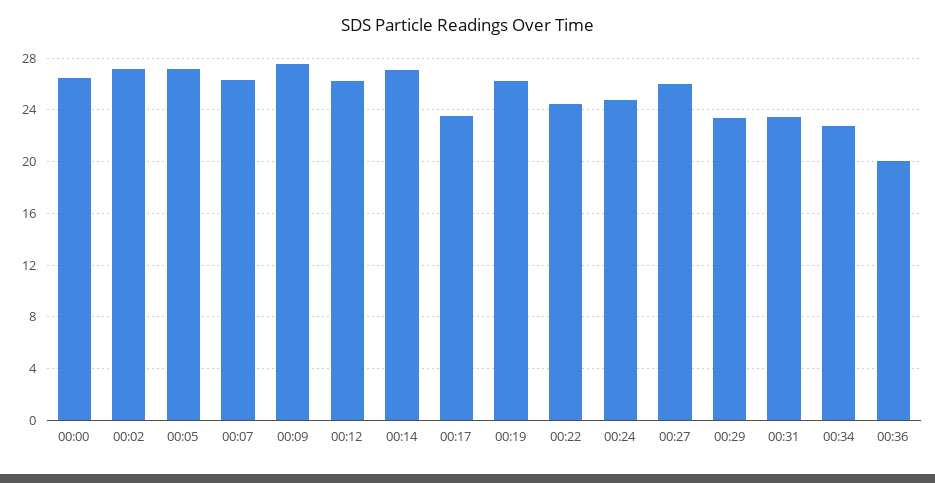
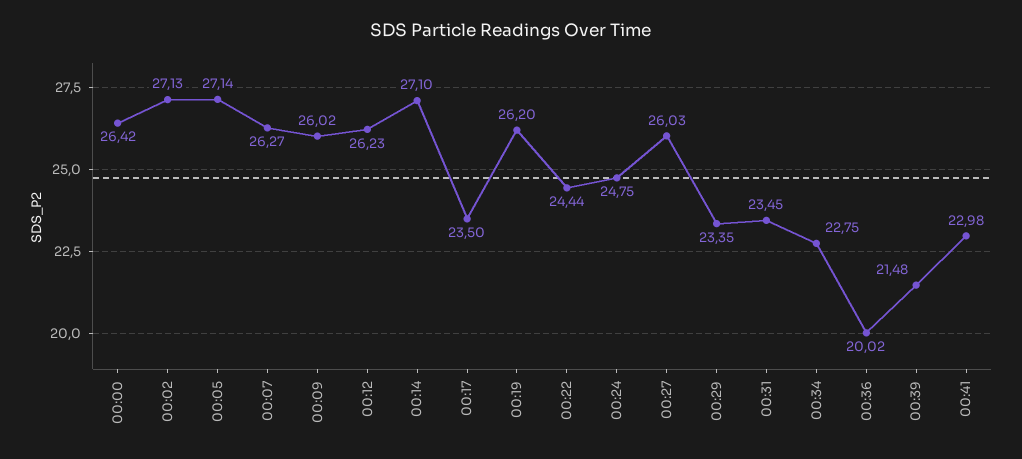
00:09: 27.5 -> 26.02
00:39: none -> 21.48
00:41: none -> 22.98

